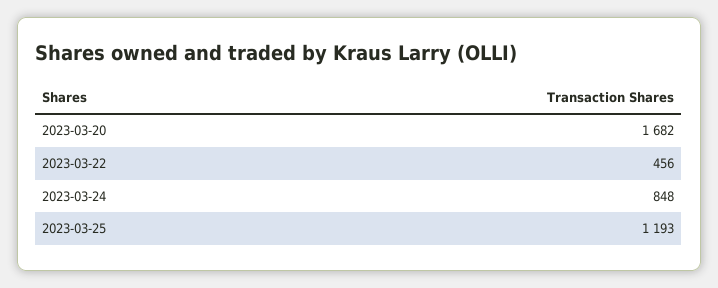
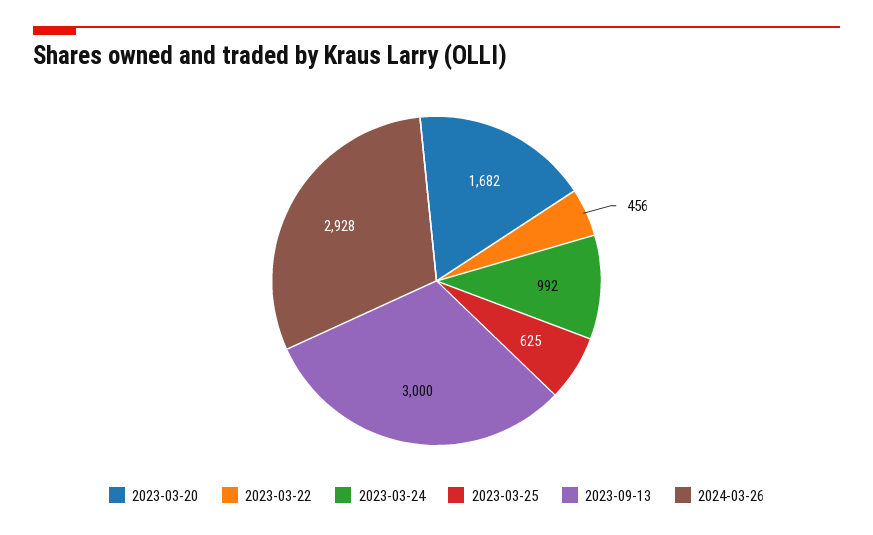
2023-03-24: 848 -> 992
2023-03-25: 1193 -> 625
2023-09-13: none -> 3000
2024-03-26: none -> 2928

